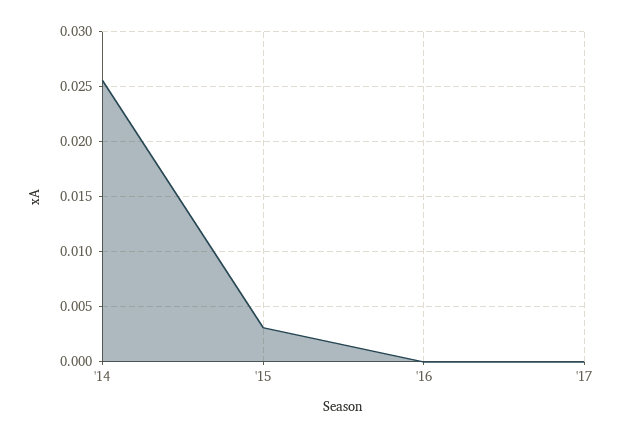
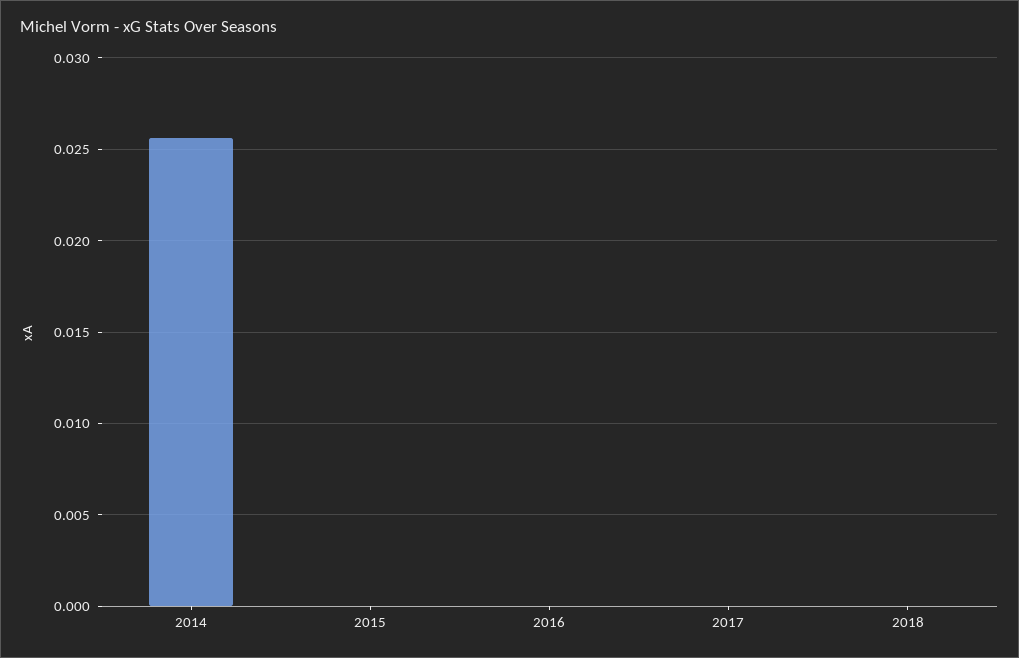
'15: 0.003 -> 0
2018: none -> 0

